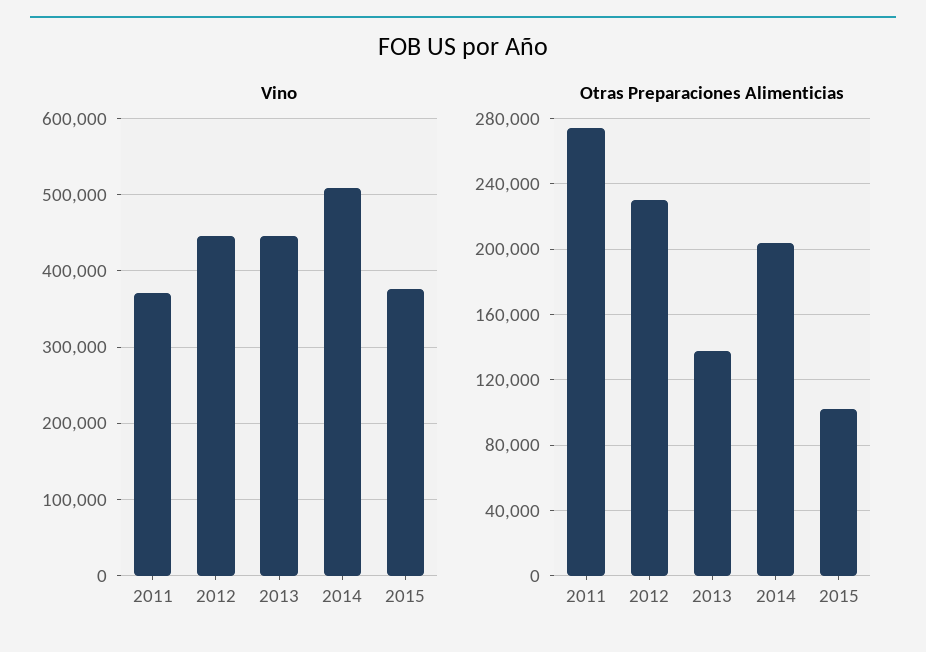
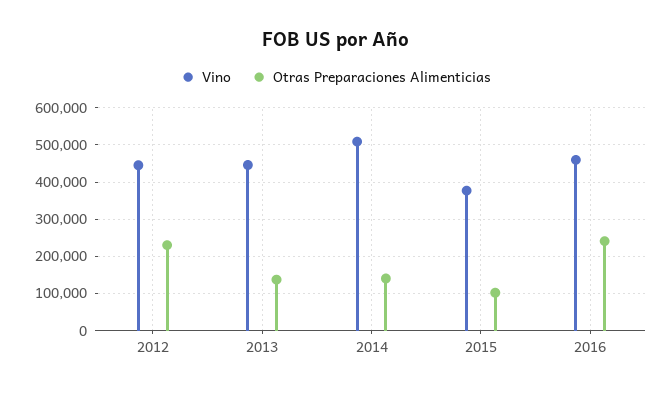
Vino, 2011: 370000 -> none
Otras Preparaciones Alimenticias, 2011: 275000 -> none
Otras Preparaciones Alimenticias, 2014: 205000 -> 140000
Vino, 2016: none -> 460000
Otras Preparaciones Alimenticias, 2016: none -> 240000

